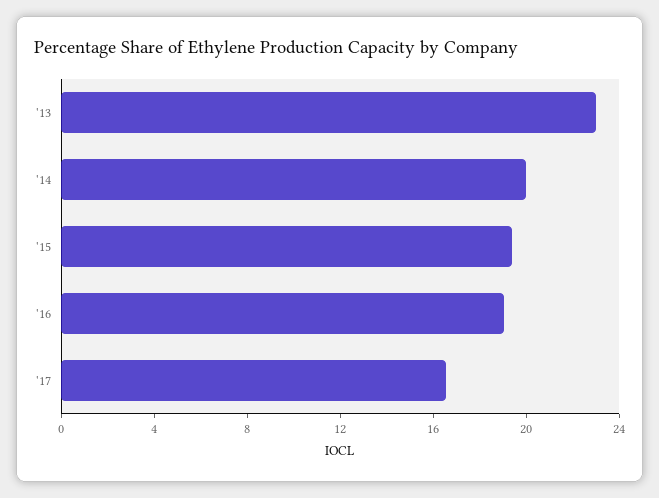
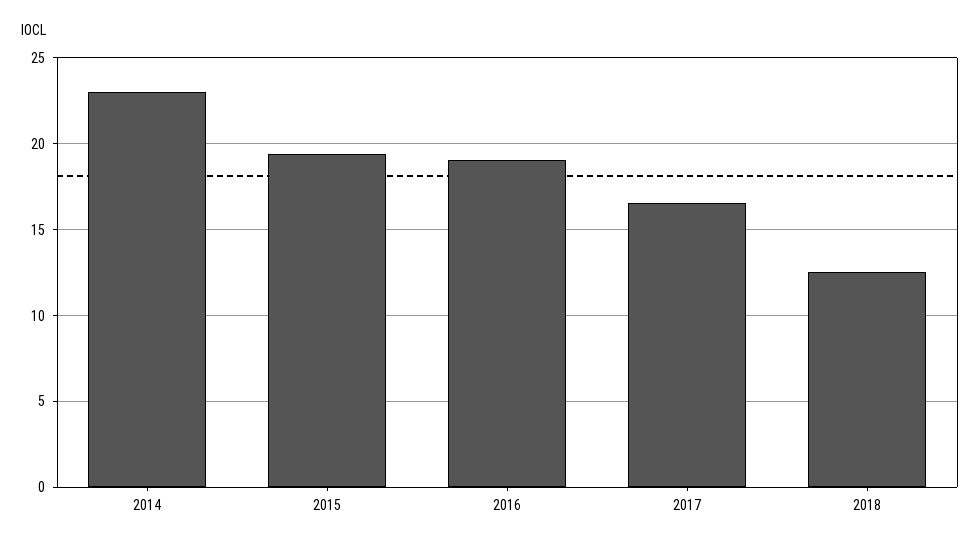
'13: 23 -> none
'14: 20 -> 23
2018: none -> 12.5

